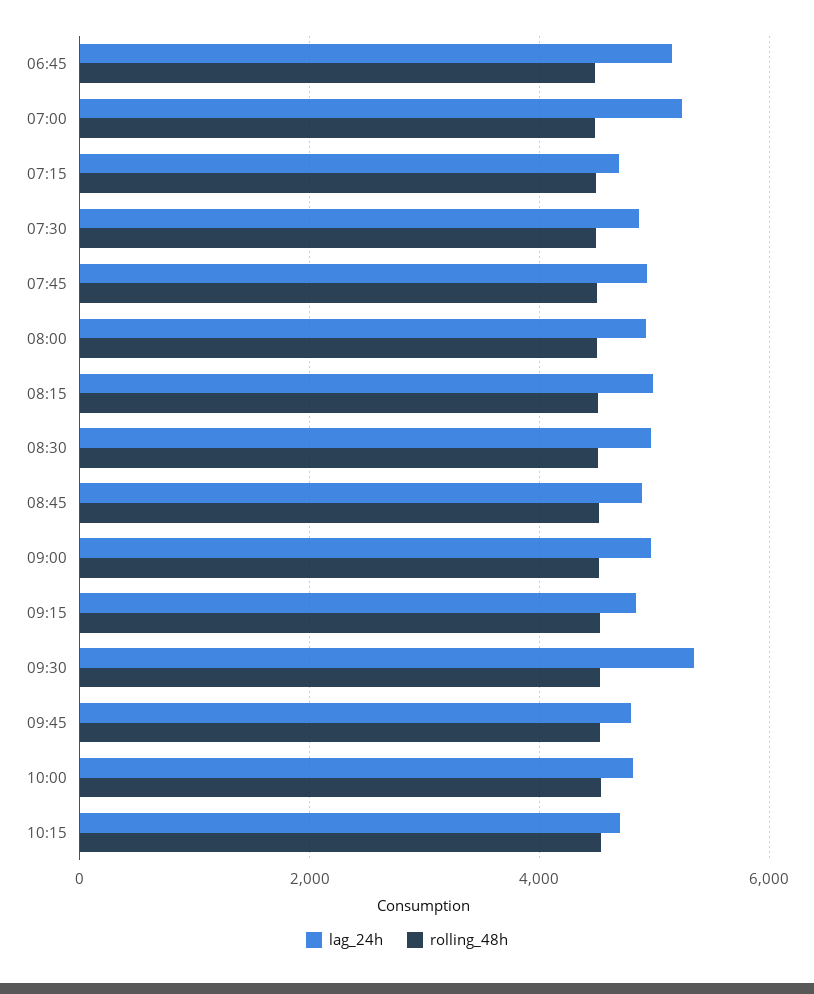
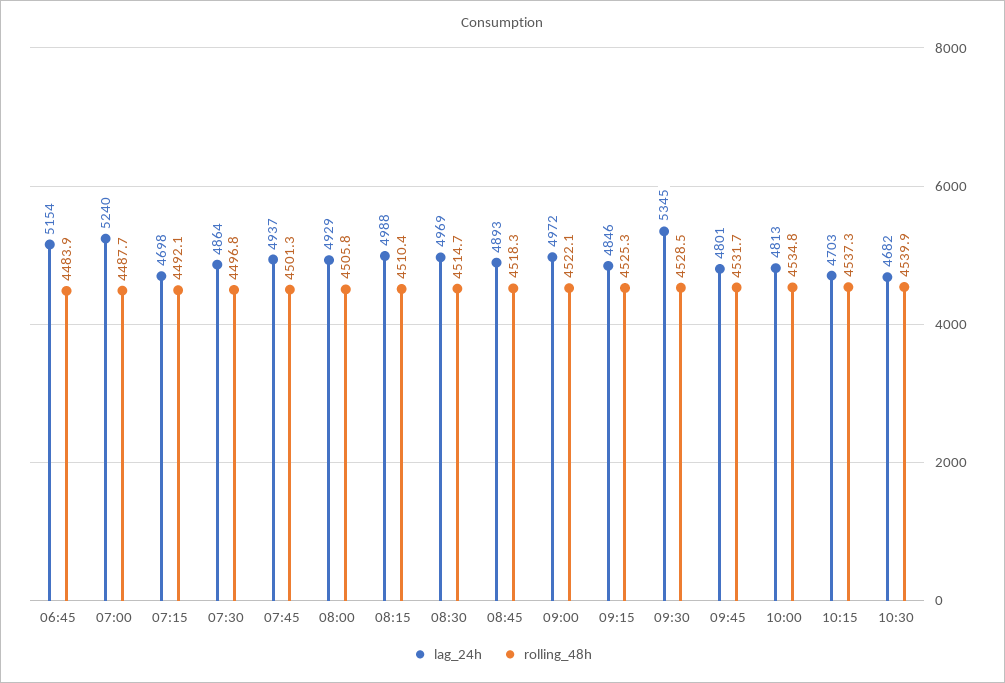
lag_24h, 10:30: none -> 4682
rolling_48h, 10:30: none -> 4539.9

